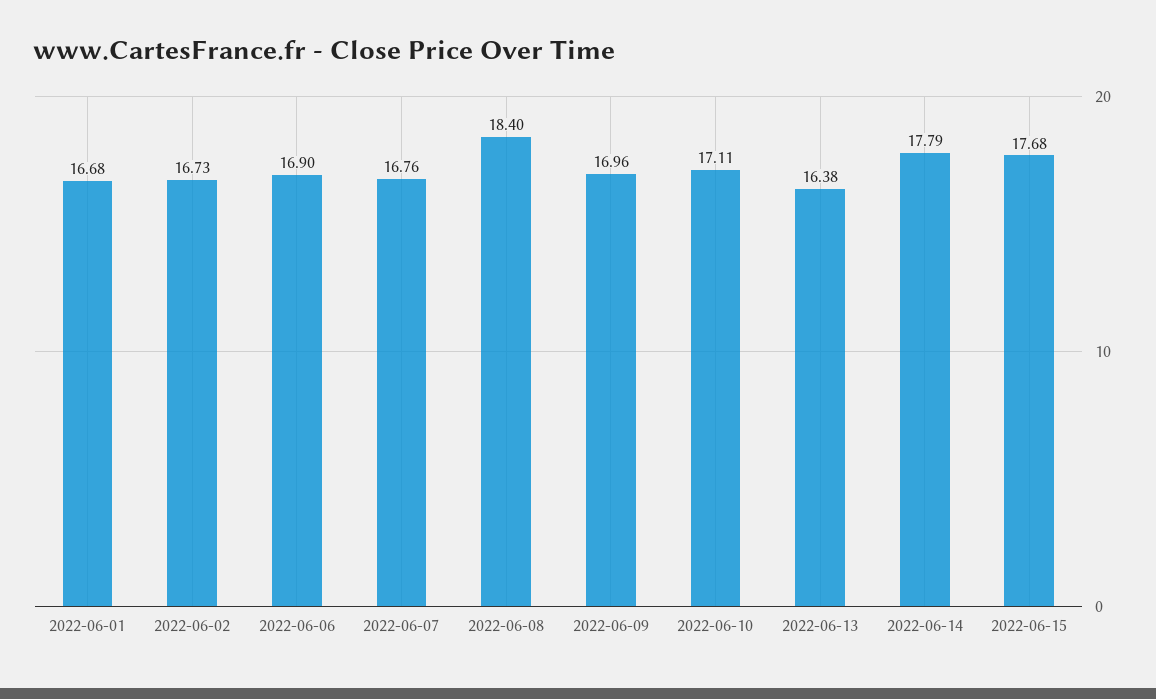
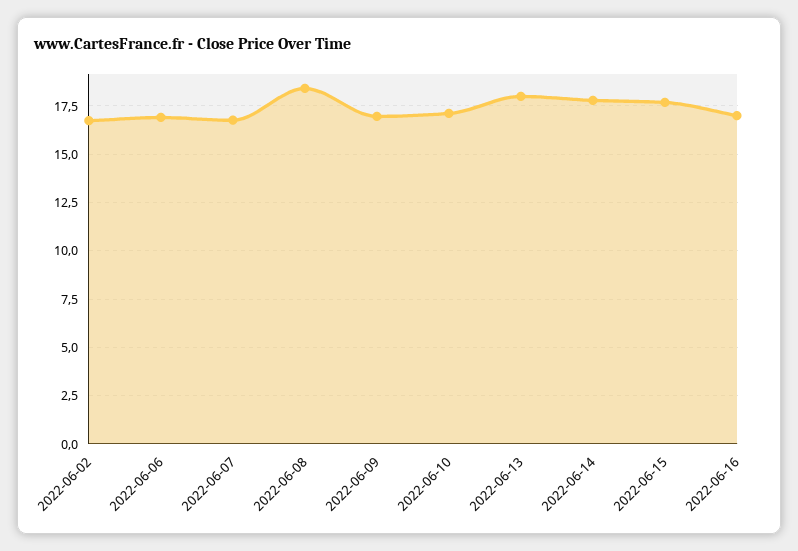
2022-06-01: 16.68 -> none
2022-06-13: 16.38 -> 18
2022-06-16: none -> 17

